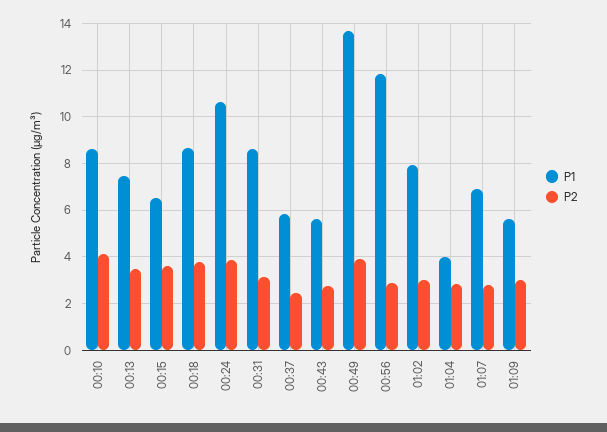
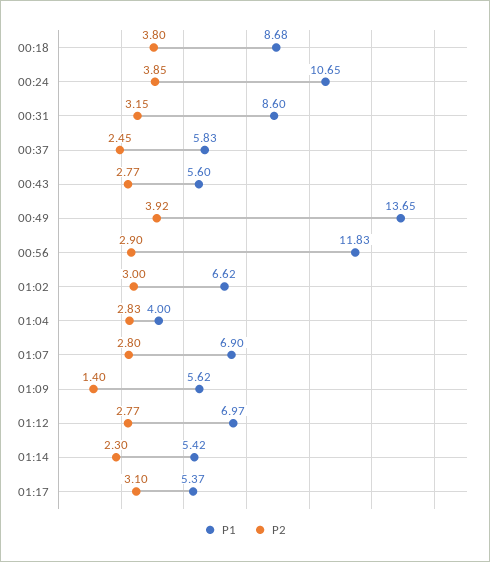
P1, 00:10: 8.5 -> none
P2, 00:10: 4 -> none
P1, 00:13: 7.5 -> none
P2, 00:13: 3.5 -> none
P1, 00:15: 6.5 -> none
P2, 00:15: 3.5 -> none
P1, 01:02: 8 -> 6.62
P2, 01:09: 3 -> 1.4
P1, 01:12: none -> 6.97
P2, 01:12: none -> 2.77
P1, 01:14: none -> 5.42
P2, 01:14: none -> 2.3
P1, 01:17: none -> 5.37
P2, 01:17: none -> 3.1

